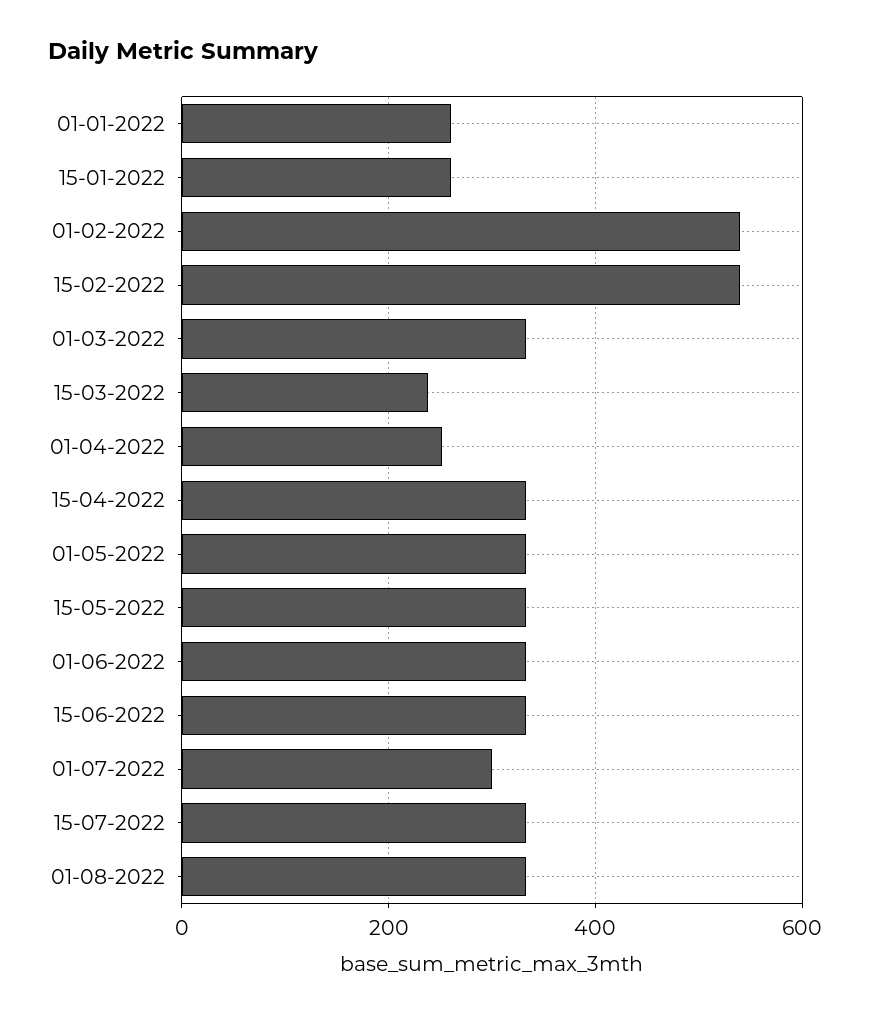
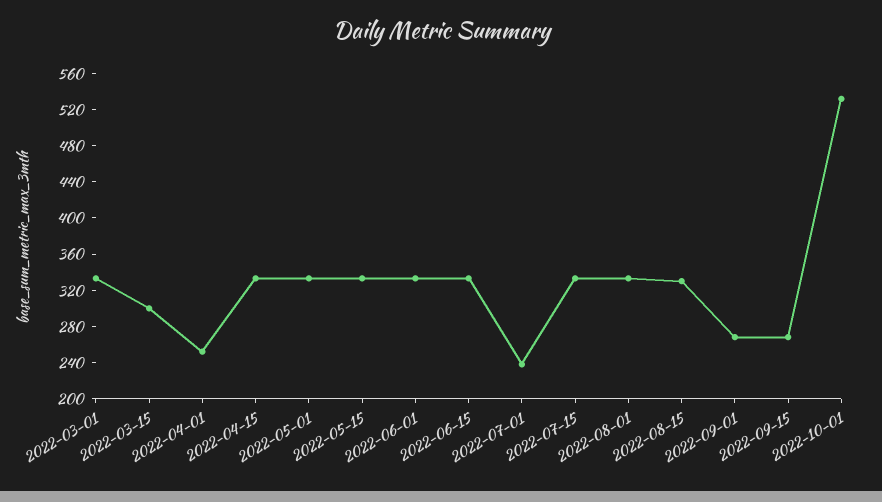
01-01-2022: 260 -> none
15-01-2022: 260 -> none
01-02-2022: 540 -> none
15-02-2022: 540 -> none
15-03-2022: 240 -> 300
01-07-2022: 300 -> 240
2022-08-15: none -> 330
2022-09-01: none -> 270
2022-09-15: none -> 270
2022-10-01: none -> 530

